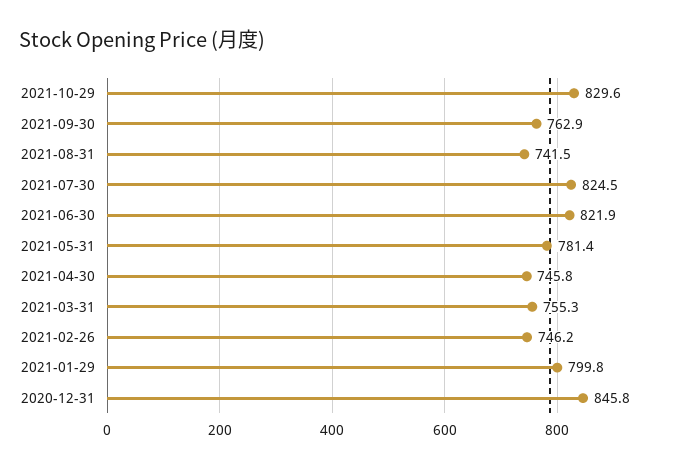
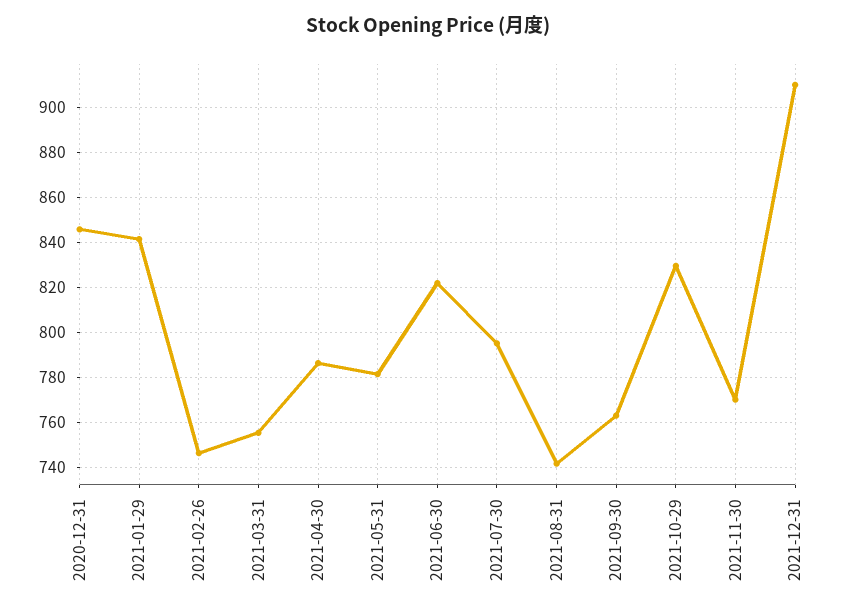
2021-07-30: 824.5 -> 795
2021-04-30: 745.8 -> 785
2021-01-29: 799.8 -> 840
2021-11-30: none -> 770
2021-12-31: none -> 910

